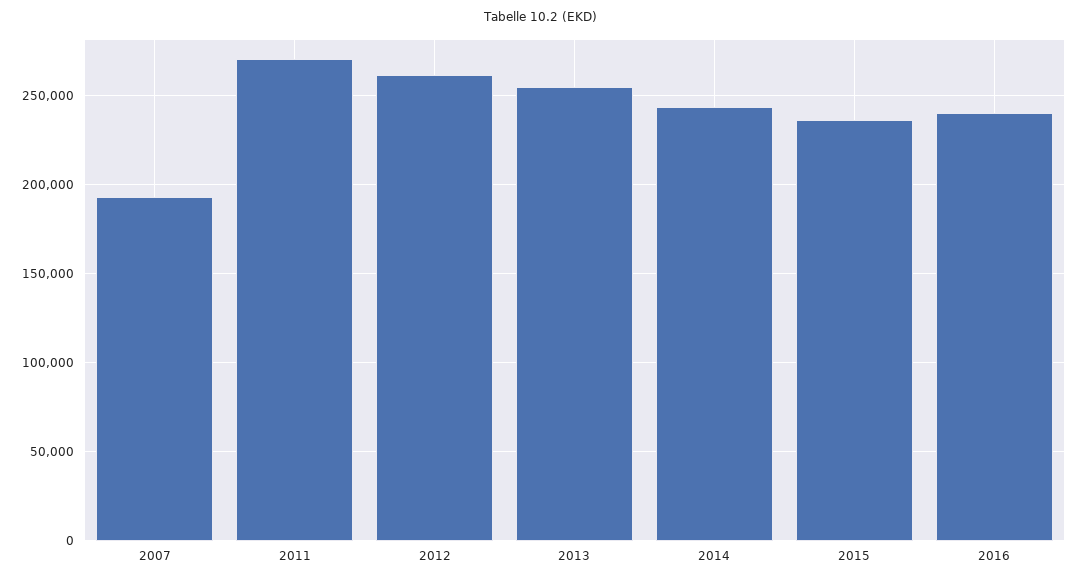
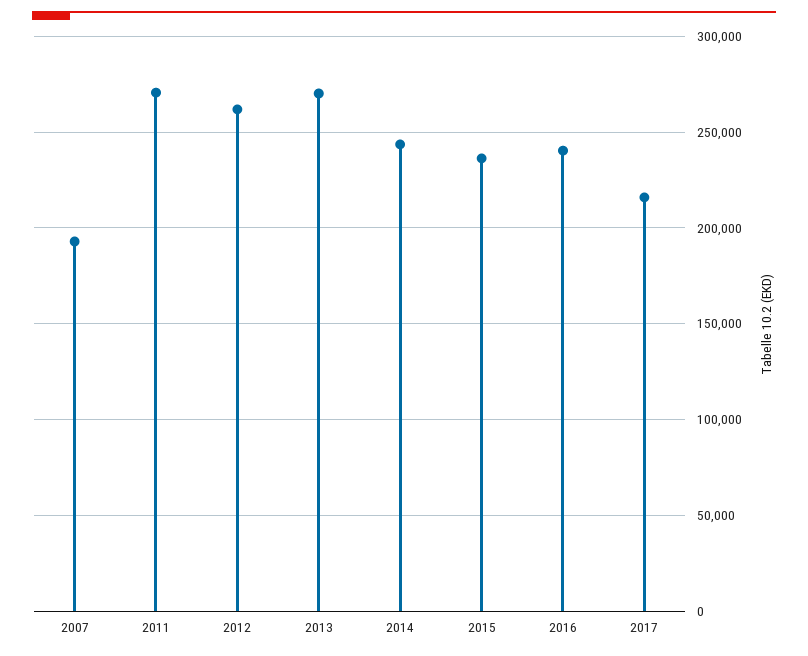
2013: 255000 -> 270000
2017: none -> 215000

